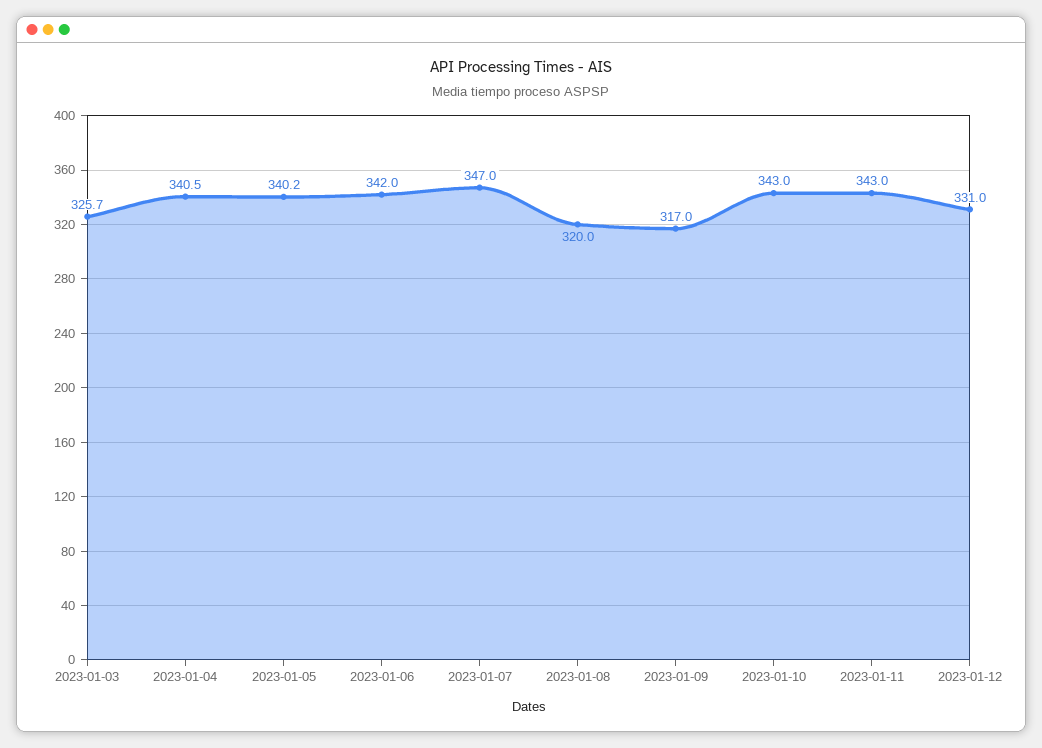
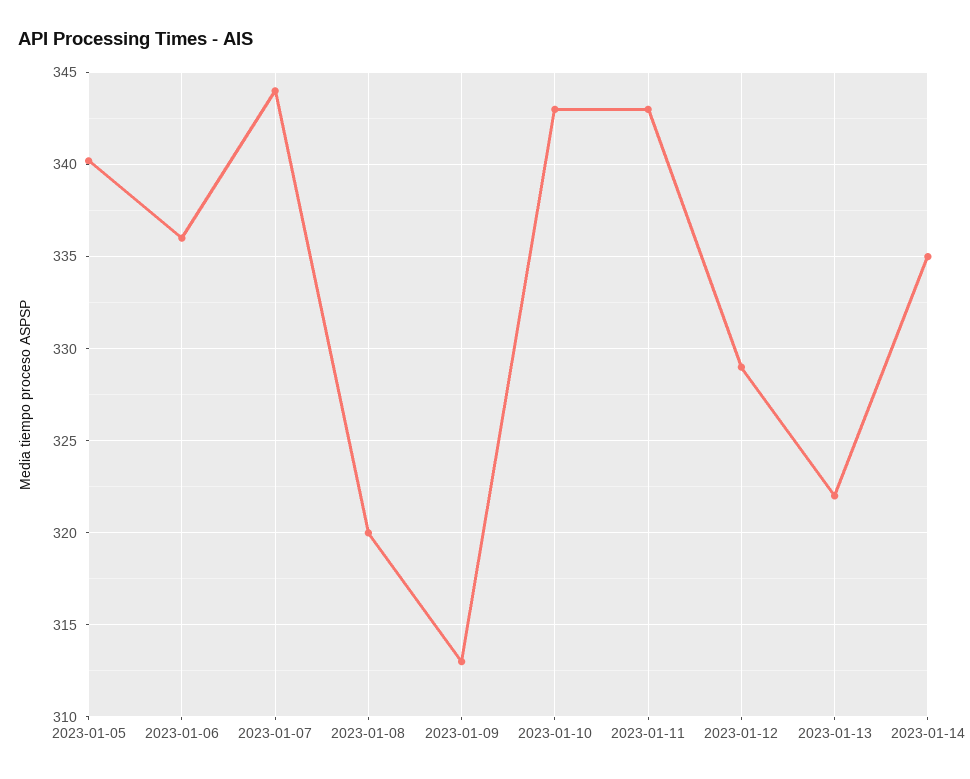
2023-01-03: 325.7 -> none
2023-01-04: 340.5 -> none
2023-01-06: 342 -> 336
2023-01-07: 347 -> 344
2023-01-09: 317 -> 313
2023-01-12: 331 -> 329
2023-01-13: none -> 322
2023-01-14: none -> 335

